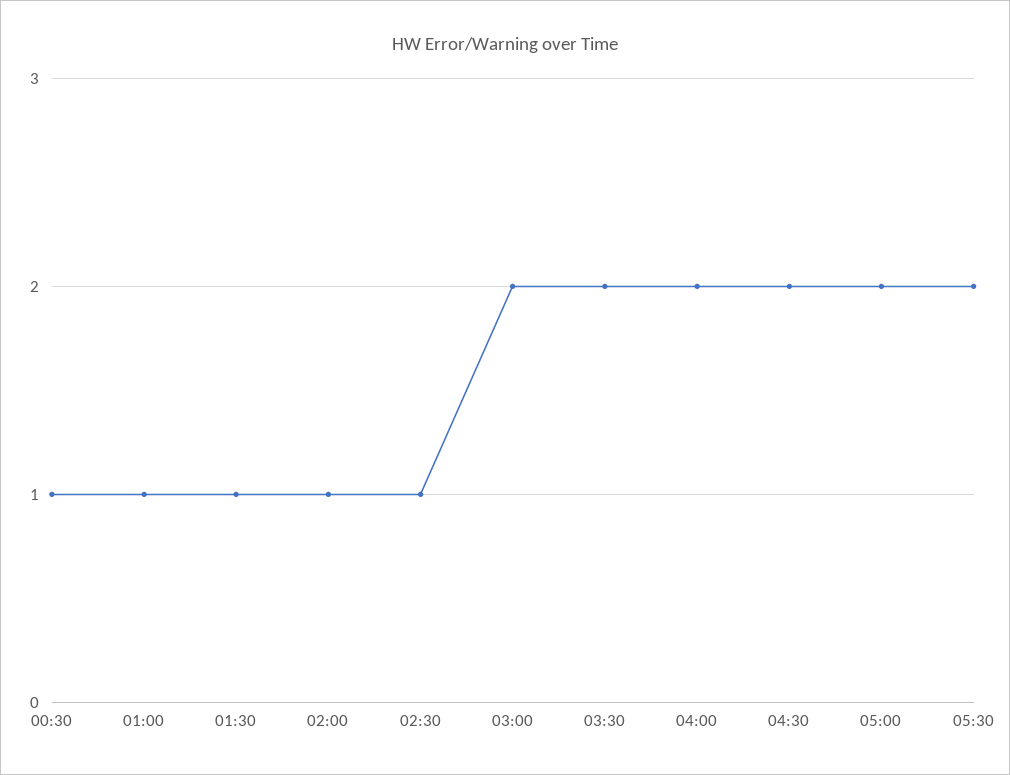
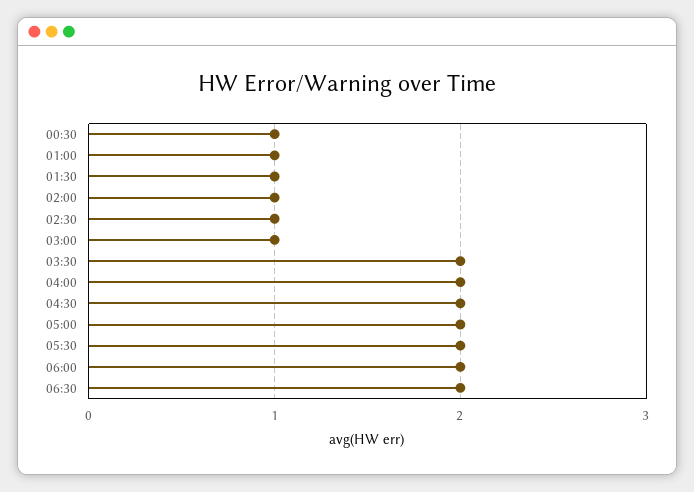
03:00: 2 -> 1
06:00: none -> 2
06:30: none -> 2

